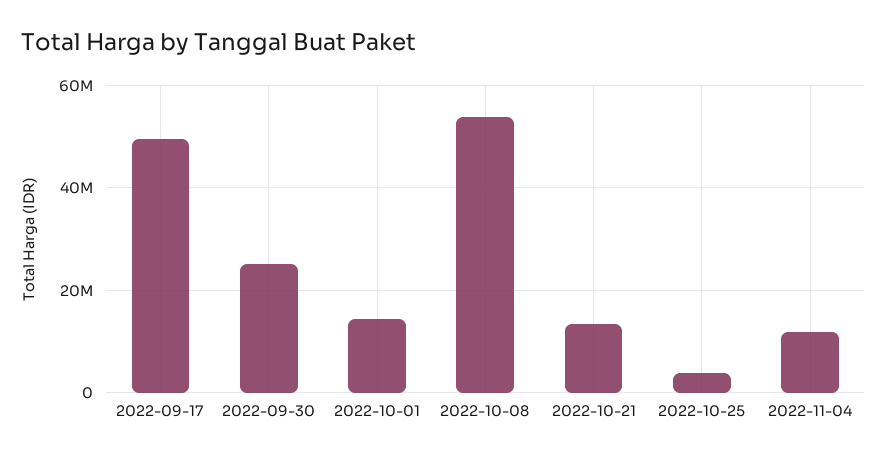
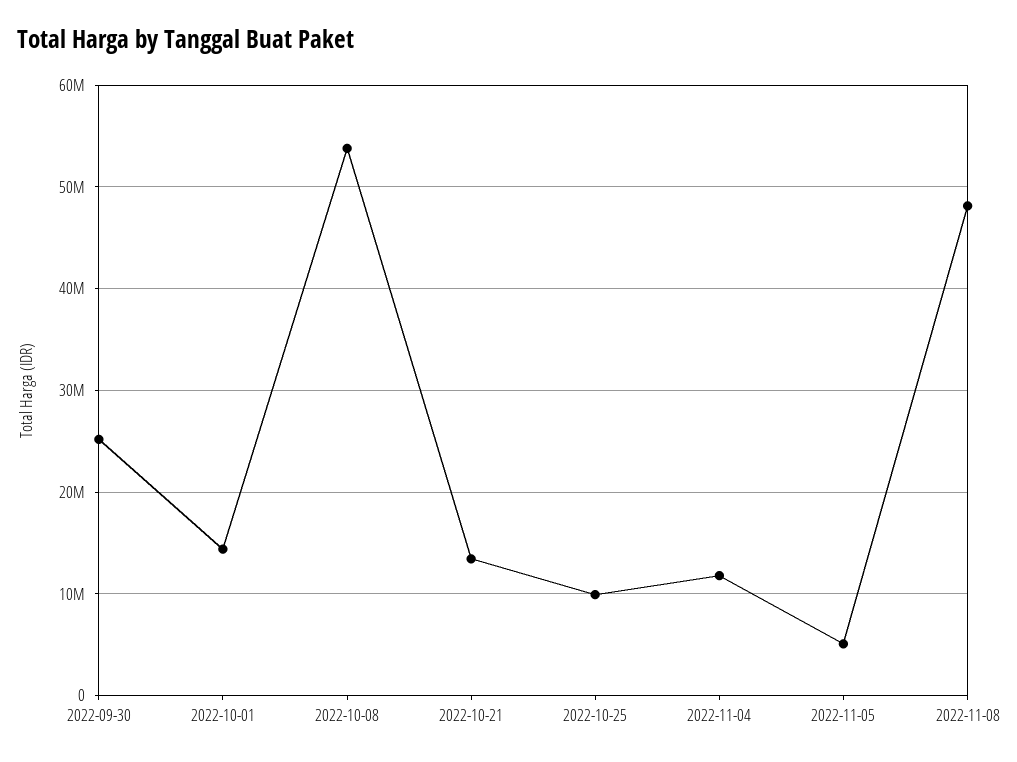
2022-09-17: 50000000 -> none
2022-10-25: 4000000 -> 10000000
2022-11-05: none -> 5000000
2022-11-08: none -> 48000000

